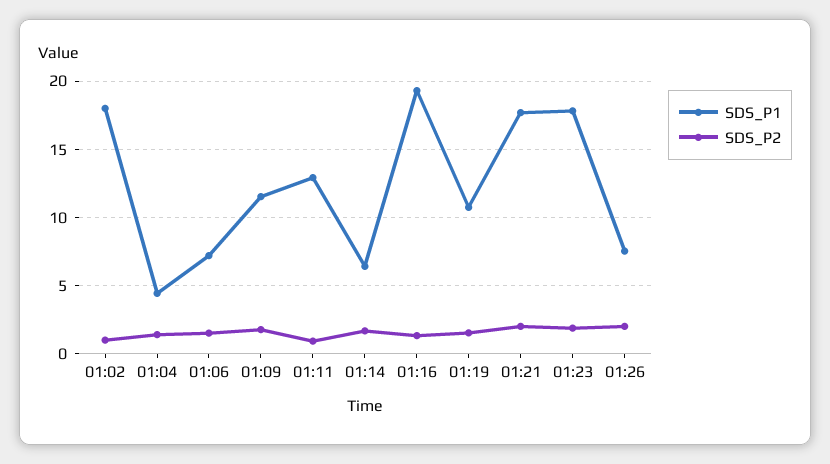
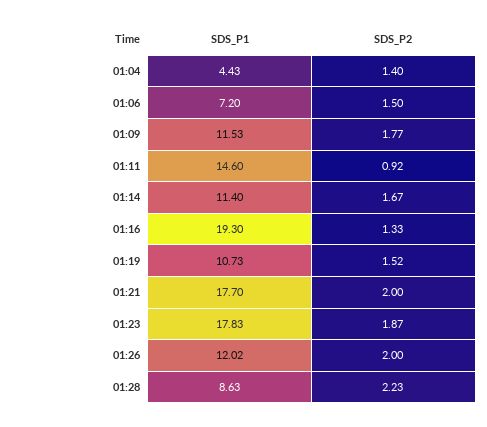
SDS_P1, 01:02: 18 -> none
SDS_P2, 01:02: 1 -> none
SDS_P1, 01:11: 13 -> 14.6
SDS_P1, 01:14: 6.5 -> 11.4
SDS_P1, 01:26: 7.5 -> 12.02
SDS_P1, 01:28: none -> 8.63
SDS_P2, 01:28: none -> 2.23

